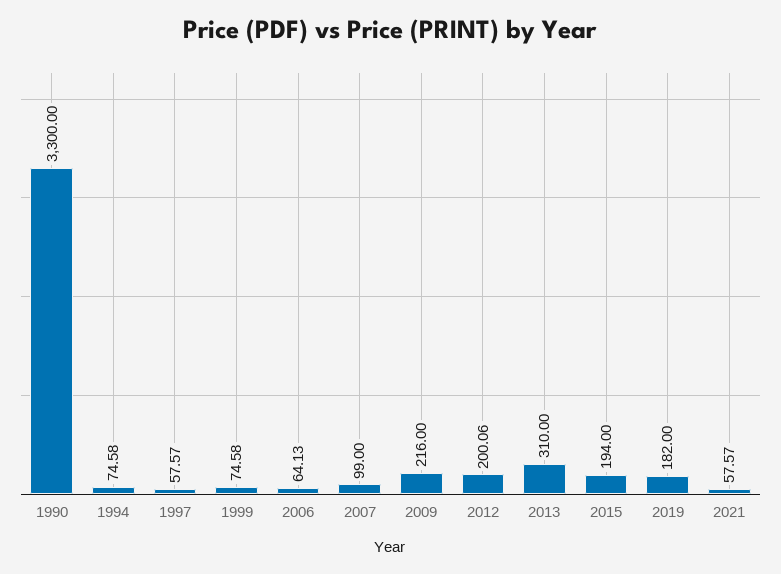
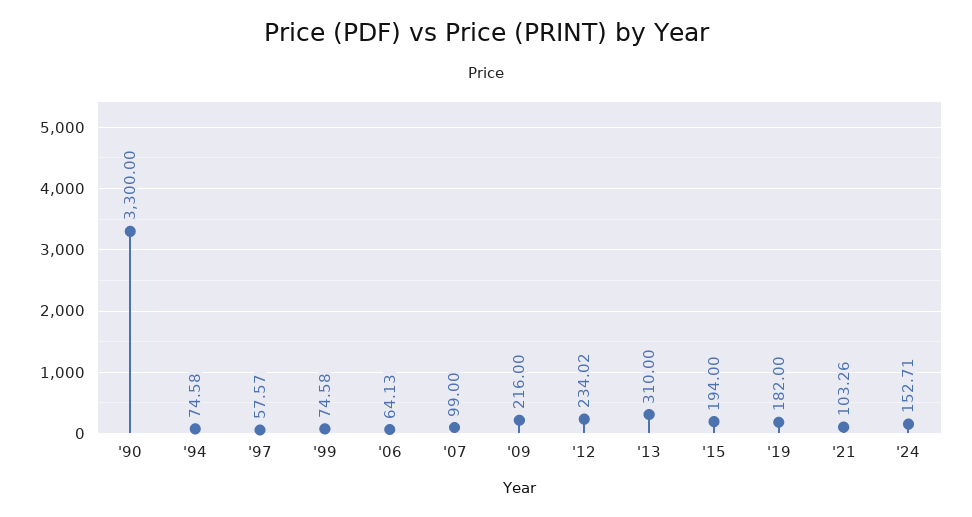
2012: 200.06 -> 234.02
2021: 57.57 -> 103.26
'24: none -> 152.71

